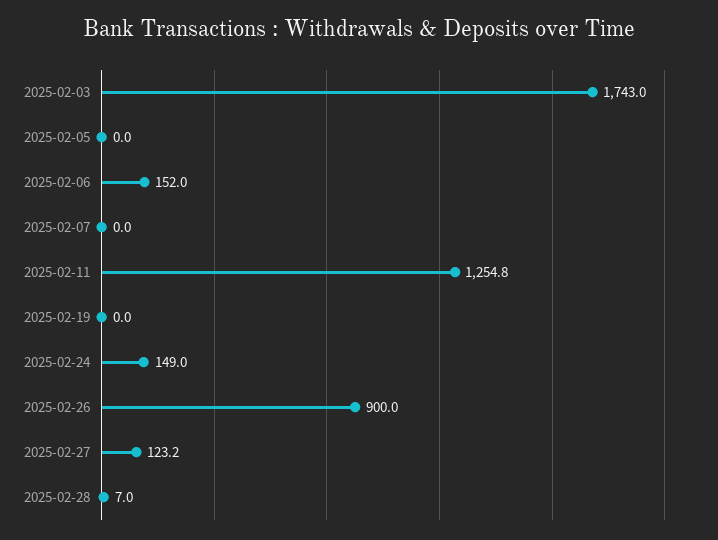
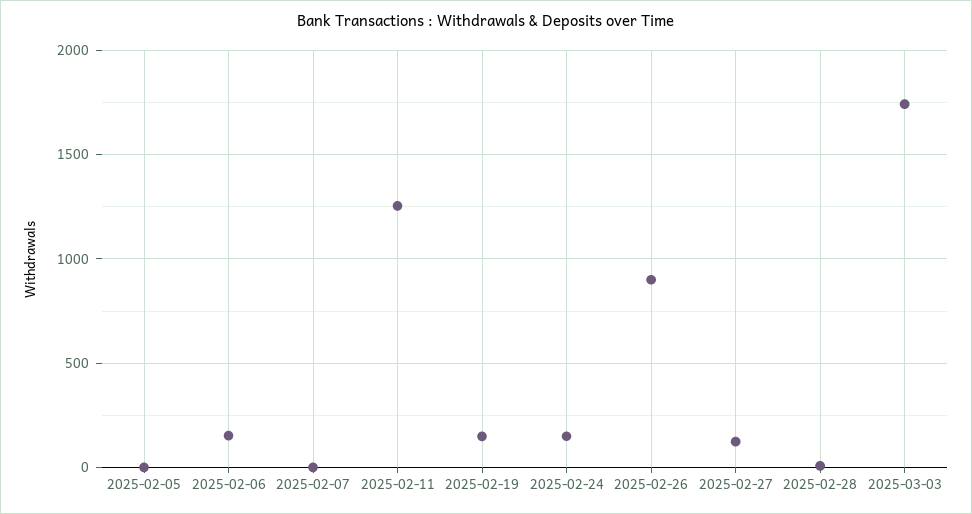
2025-02-03: 1743 -> none
2025-02-19: 0 -> 150
2025-03-03: none -> 1750

